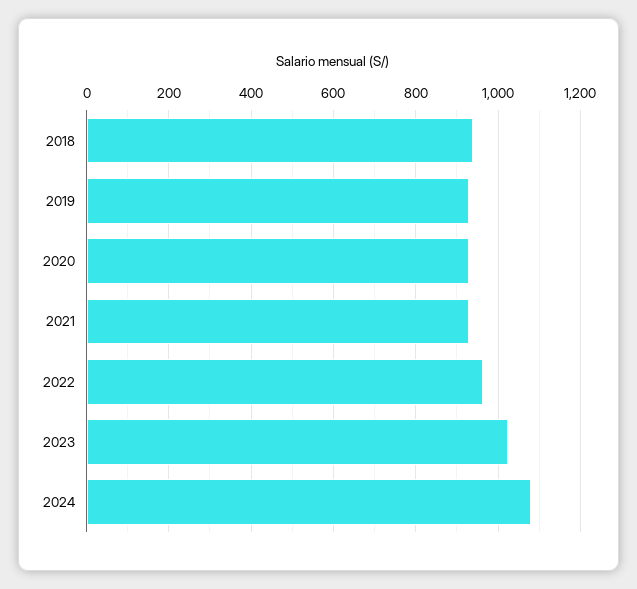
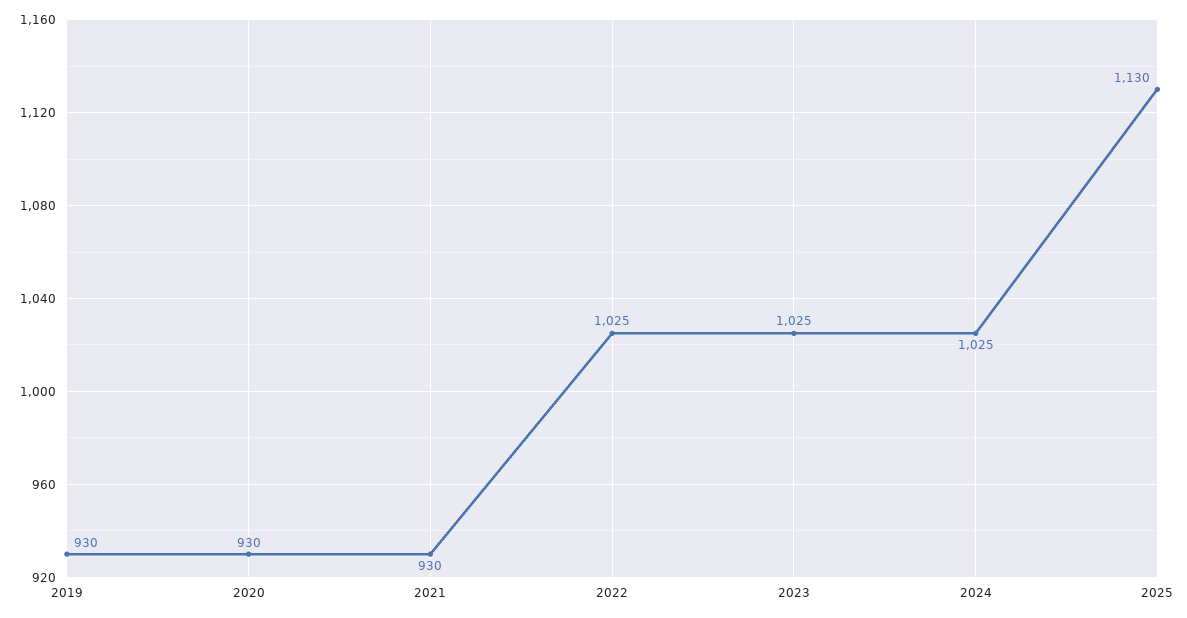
2018: 940 -> none
2022: 960 -> 1025
2024: 1080 -> 1025
2025: none -> 1130

